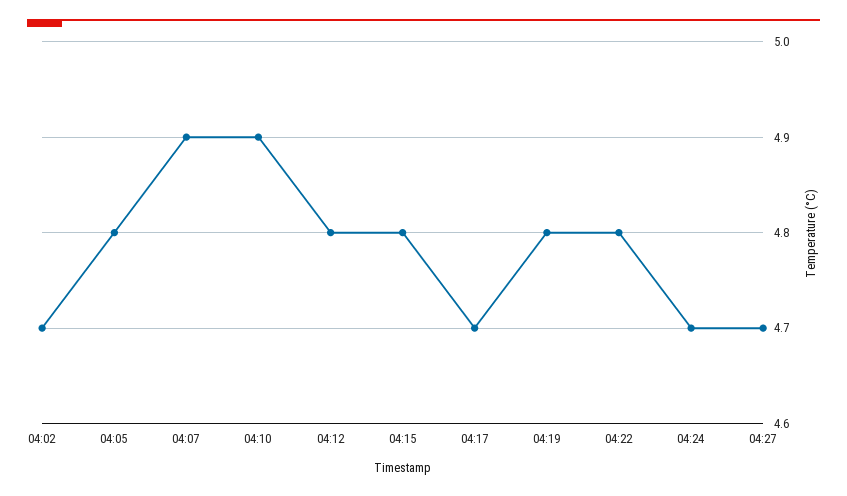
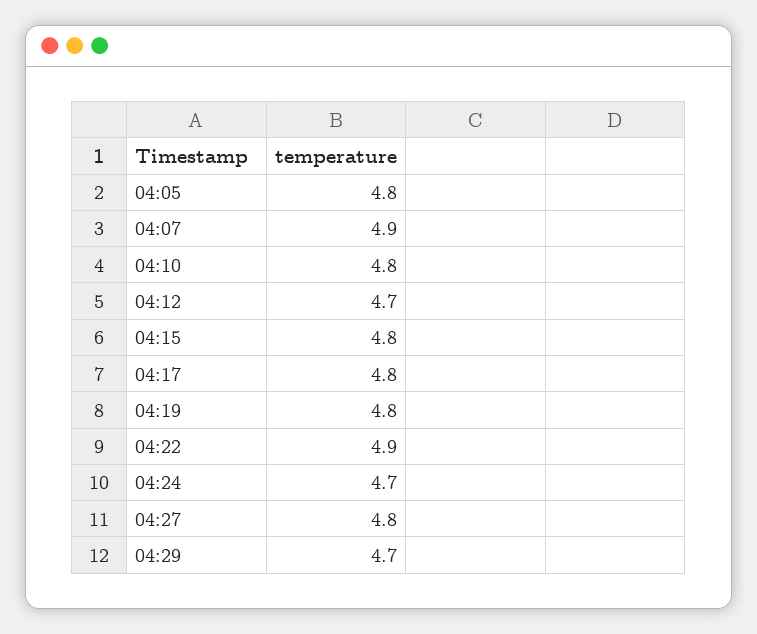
04:02: 4.7 -> none
04:10: 4.9 -> 4.8
04:12: 4.8 -> 4.7
04:17: 4.7 -> 4.8
04:22: 4.8 -> 4.9
04:27: 4.7 -> 4.8
04:29: none -> 4.7

